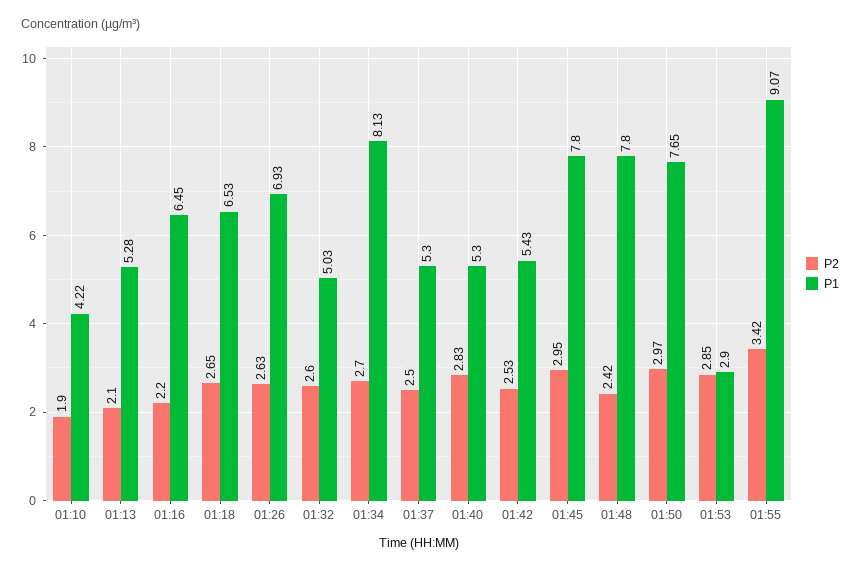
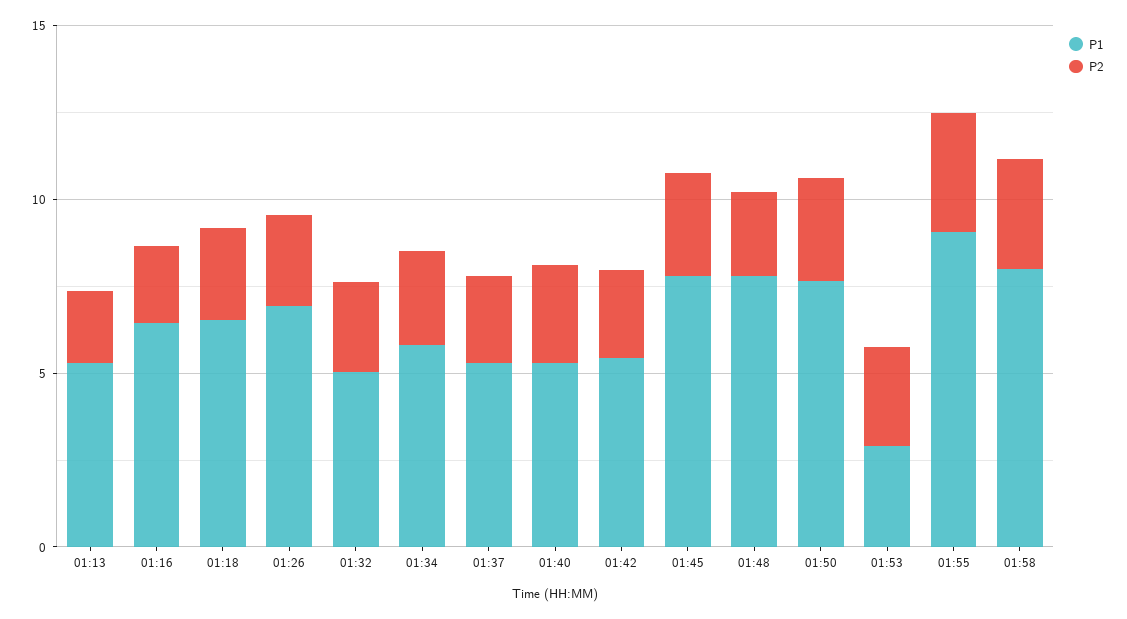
P2, 01:10: 1.9 -> none
P1, 01:10: 4.22 -> none
P1, 01:34: 8.13 -> 6
P1, 01:58: none -> 8
P2, 01:58: none -> 3

